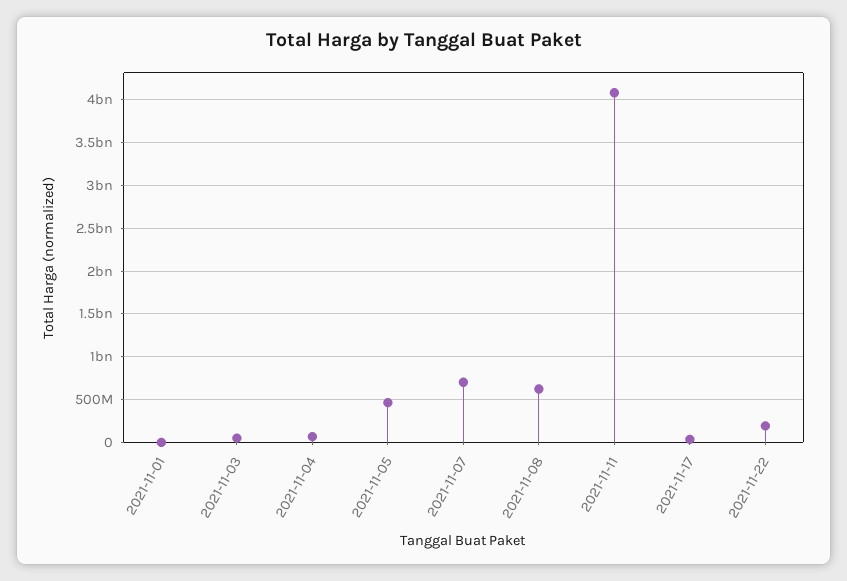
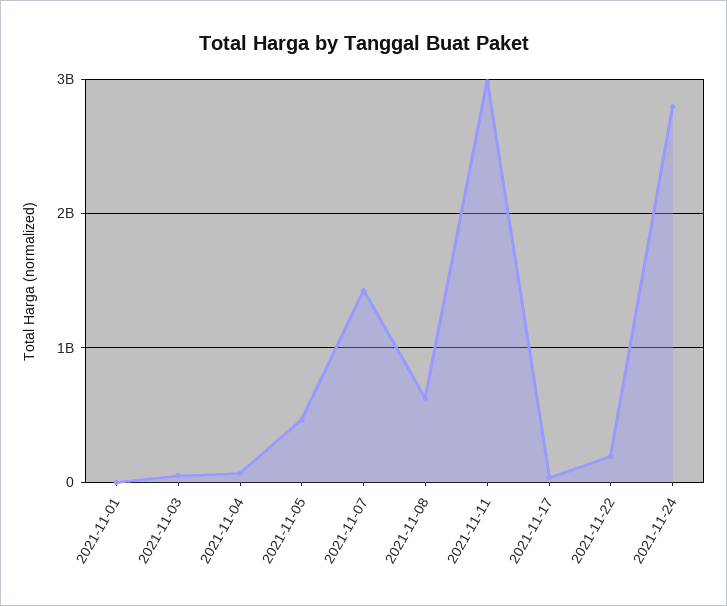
2021-11-07: 700000000 -> 1400000000
2021-11-11: 4100000000 -> 3000000000
2021-11-24: none -> 2800000000

